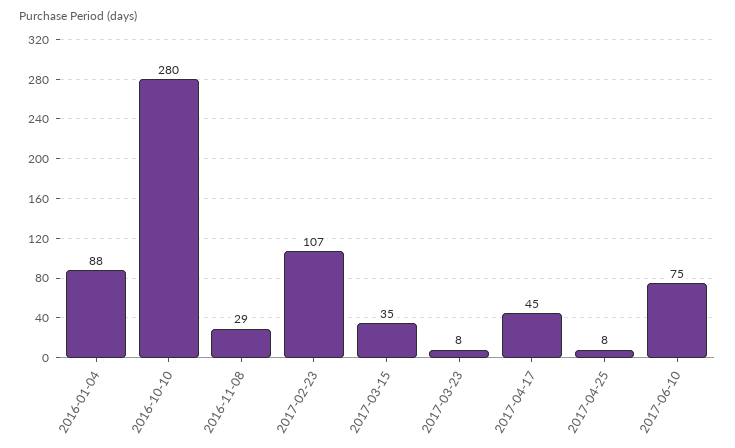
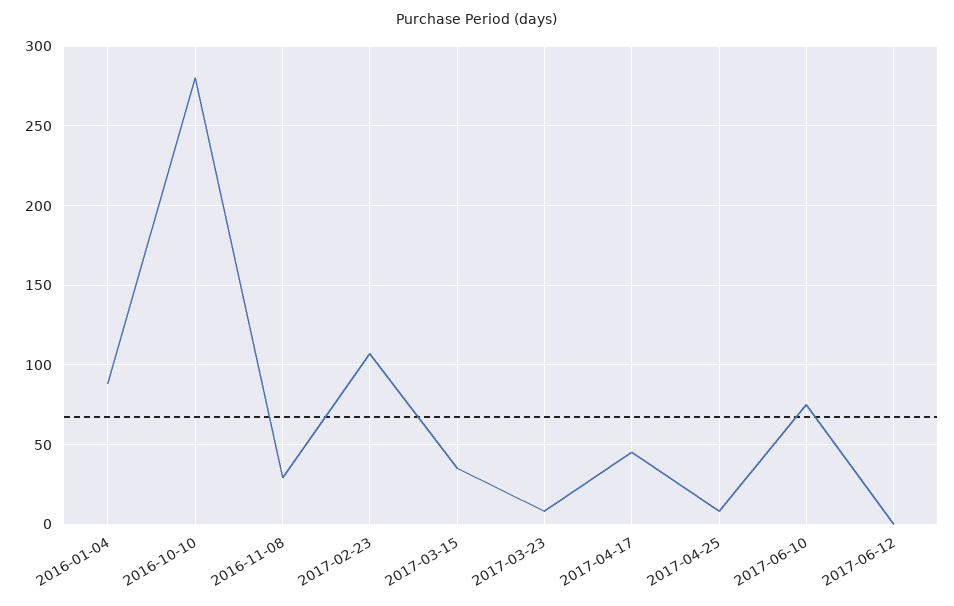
2017-06-12: none -> 0

